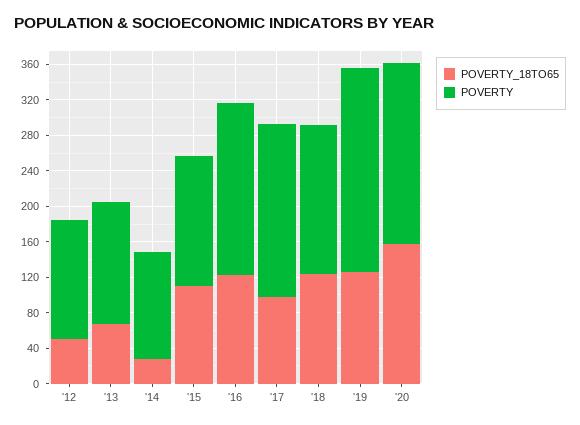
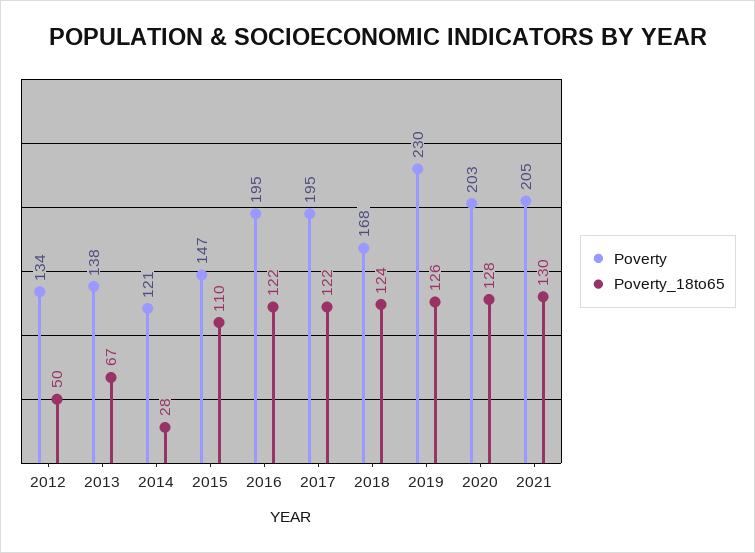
POVERTY_18TO65, '17: 100 -> 122
POVERTY_18TO65, '20: 160 -> 128
POVERTY, 2021: none -> 205
POVERTY_18TO65, 2021: none -> 130

